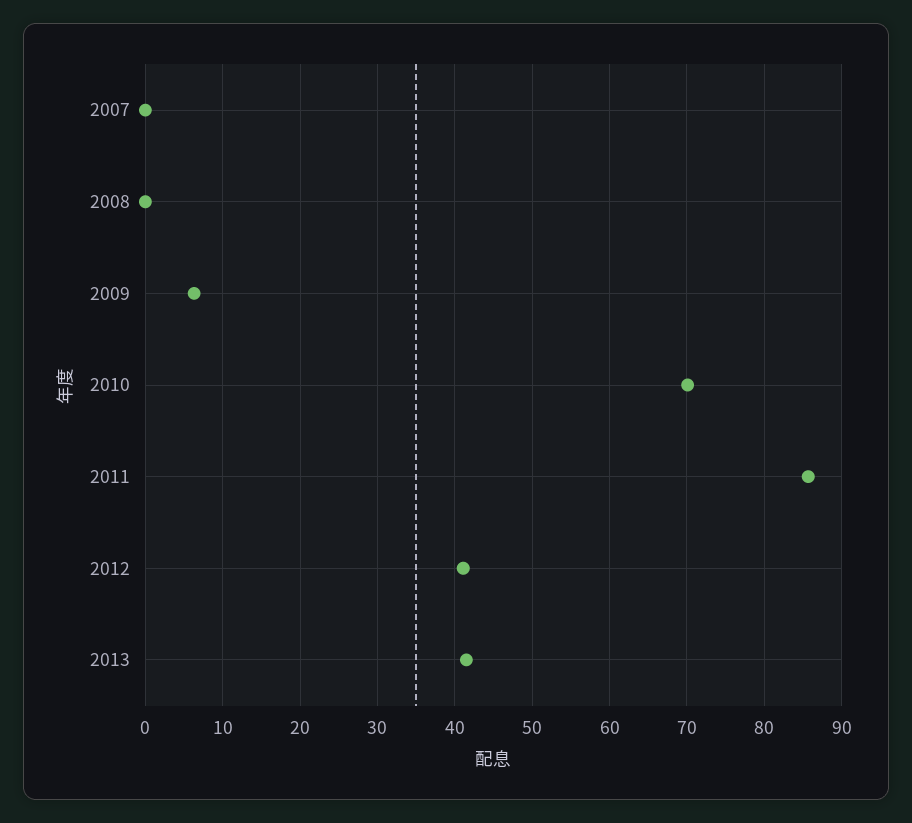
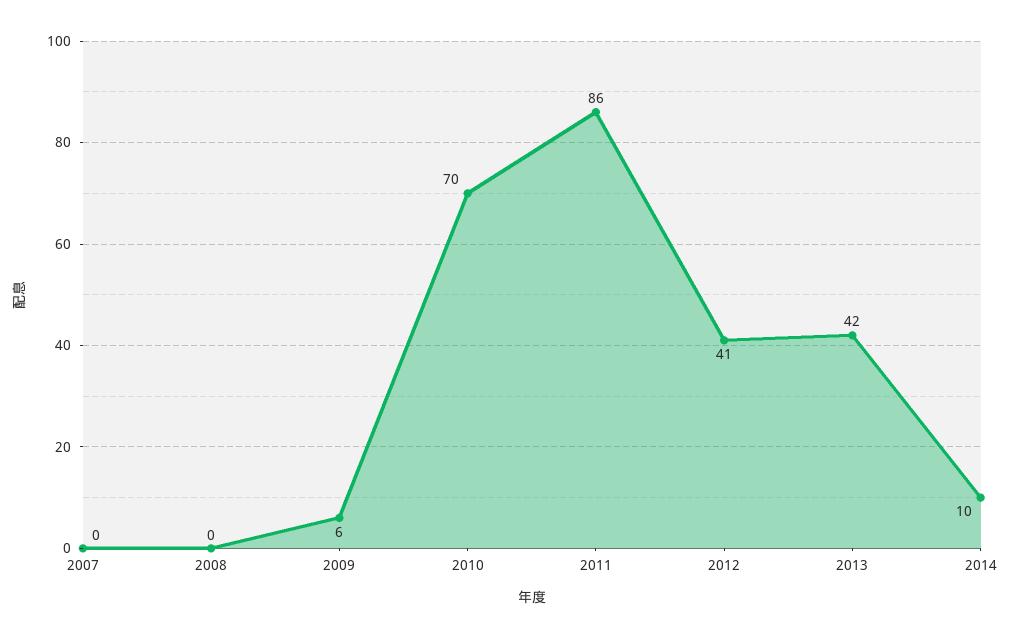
2014: none -> 10

